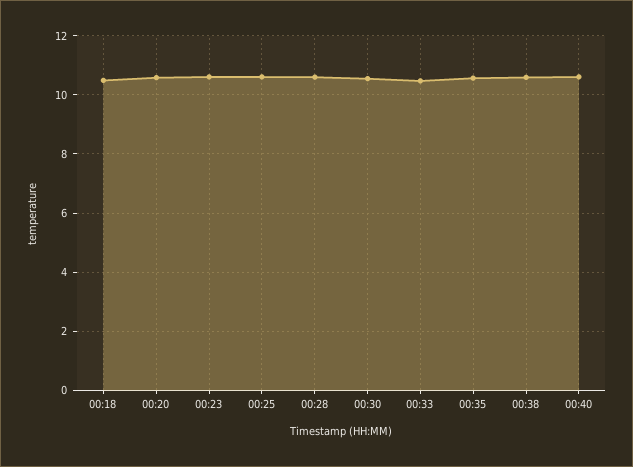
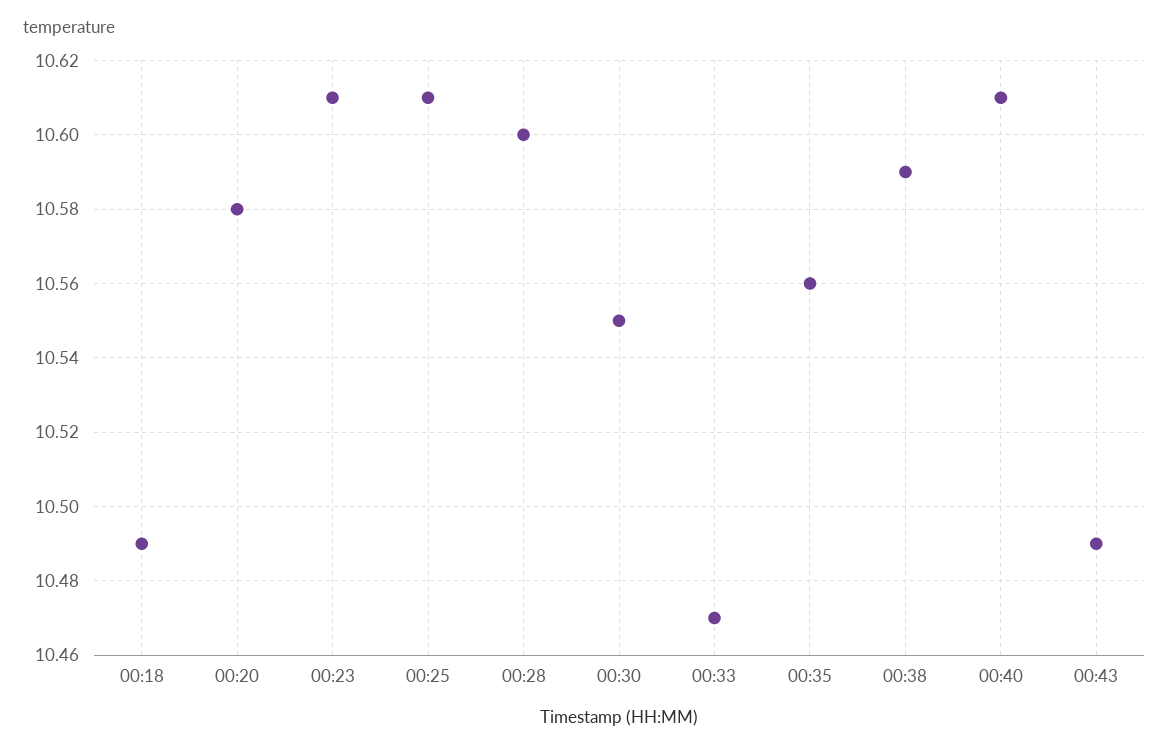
00:43: none -> 10.49

